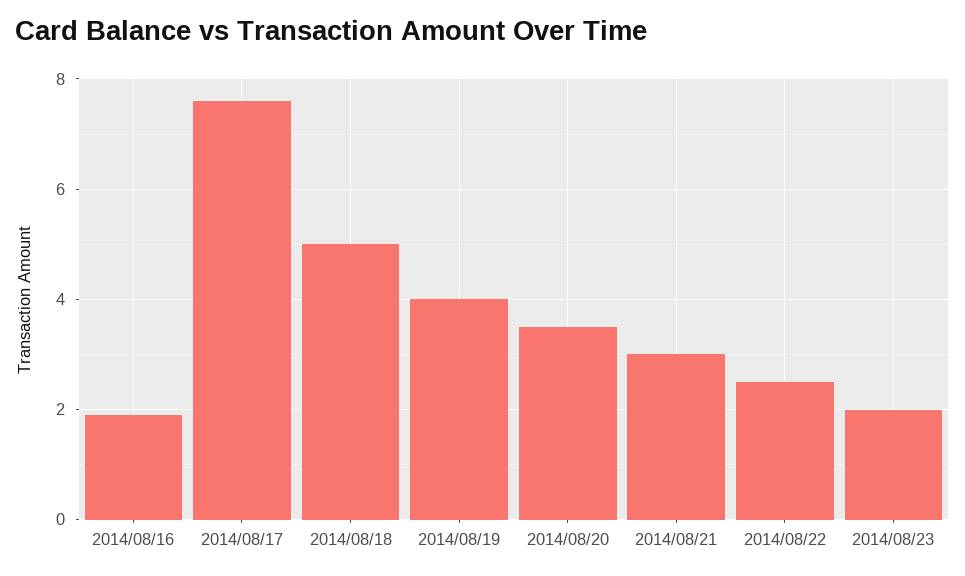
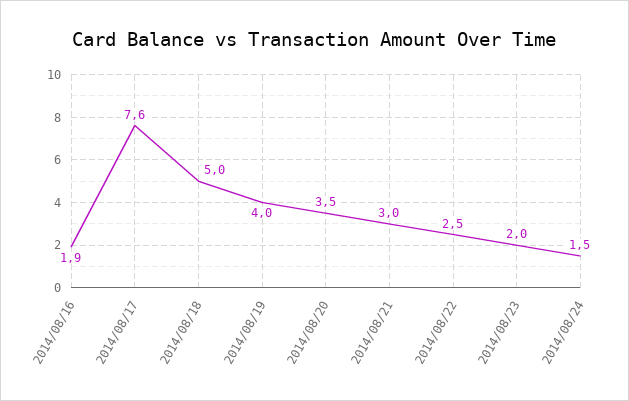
2014/08/24: none -> 1.5

